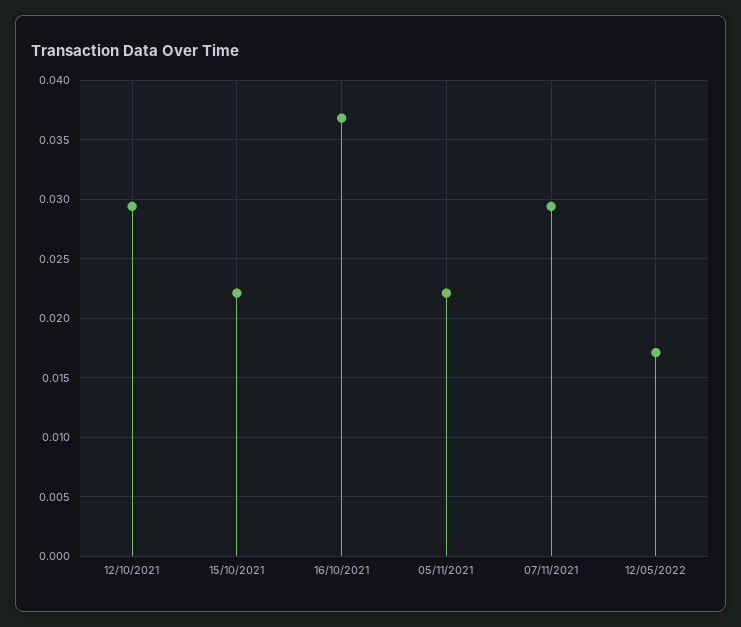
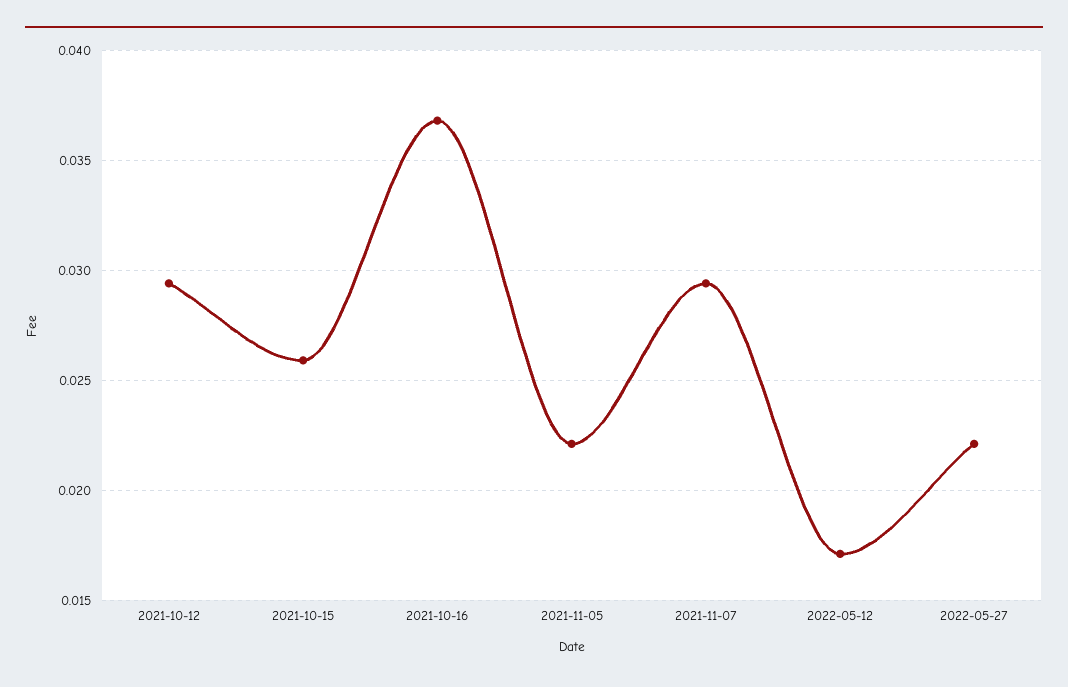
15/10/2021: 0.022 -> 0.026
2022-05-27: none -> 0.022

